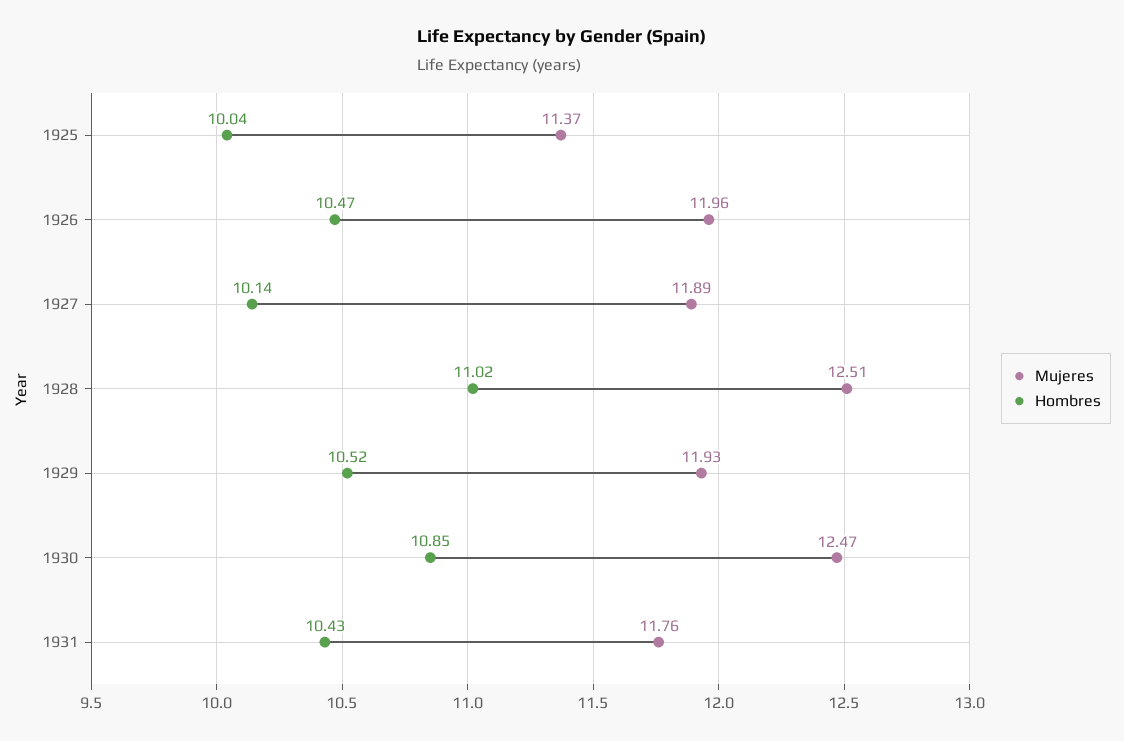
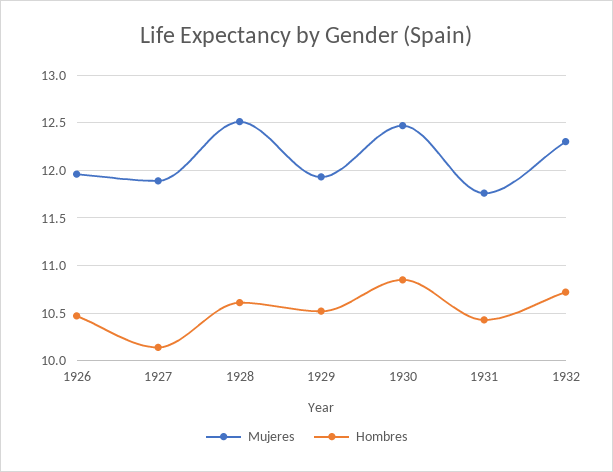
Mujeres, 1925: 11.37 -> none
Hombres, 1925: 10.04 -> none
Hombres, 1928: 11.02 -> 10.6
Mujeres, 1932: none -> 12.3
Hombres, 1932: none -> 10.7

